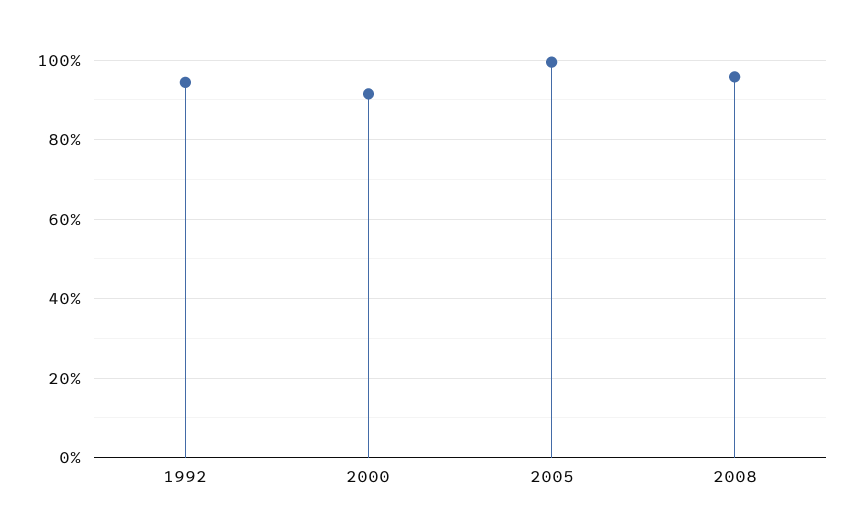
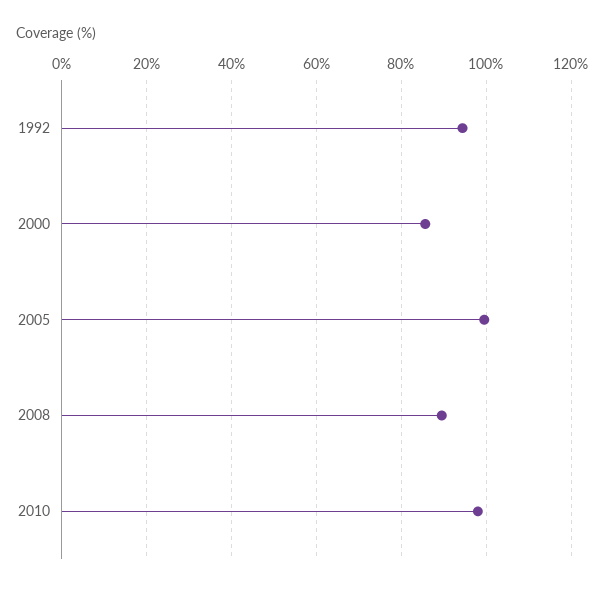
2000: 92 -> 86
2008: 96 -> 90
2010: none -> 98

